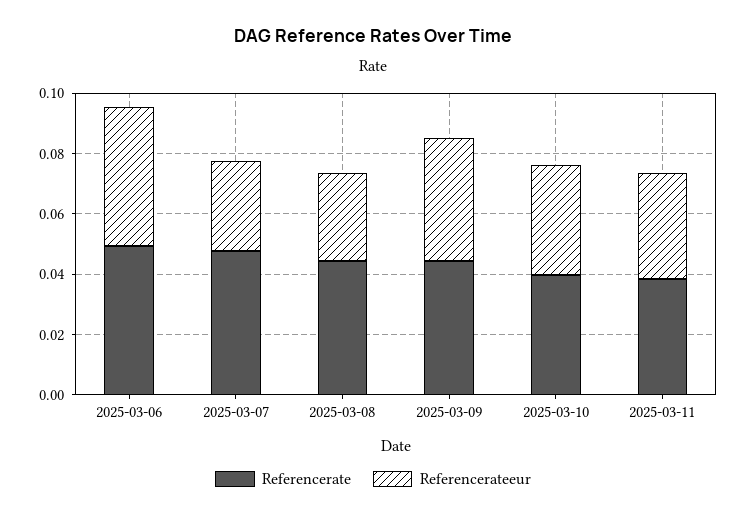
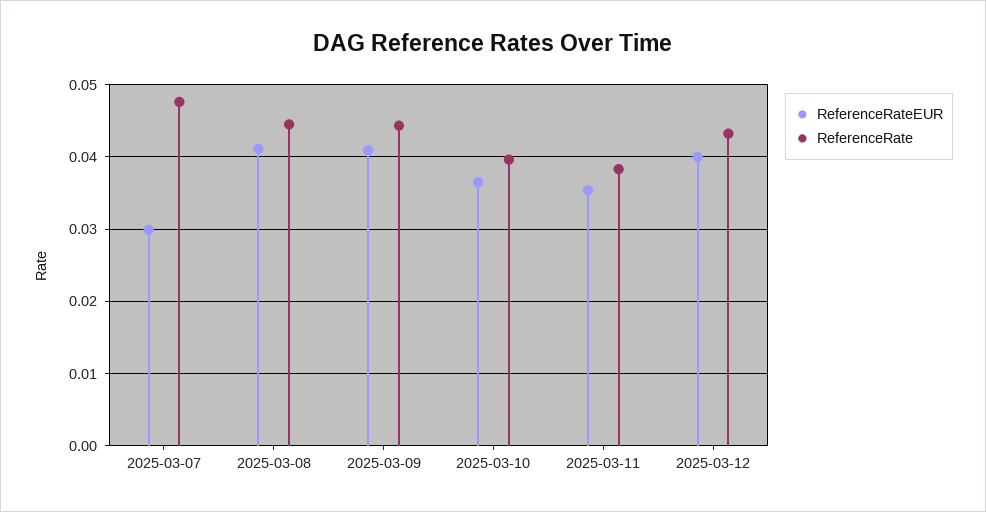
Referencerate, 2025-03-06: 0.05 -> none
Referencerateeur, 2025-03-06: 0.045 -> none
Referencerateeur, 2025-03-08: 0.03 -> 0.041
Referencerateeur, 2025-03-12: none -> 0.04
Referencerate, 2025-03-12: none -> 0.043

